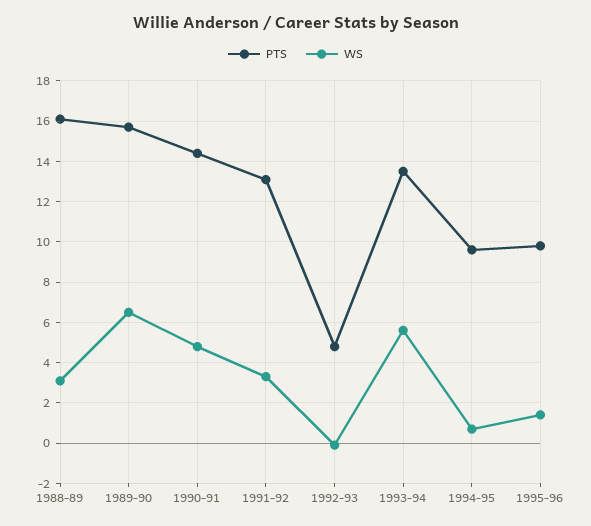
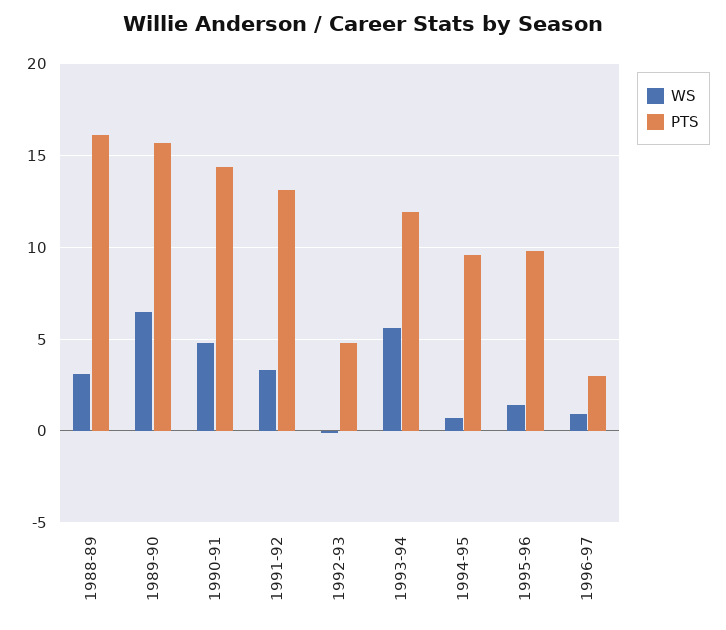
PTS, 1993-94: 13.5 -> 12
WS, 1996-97: none -> 1
PTS, 1996-97: none -> 3

